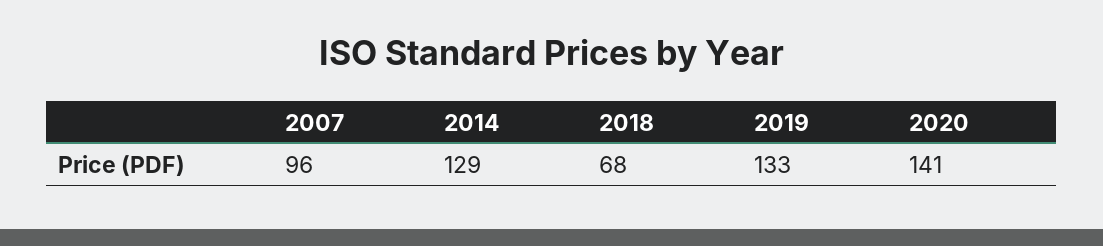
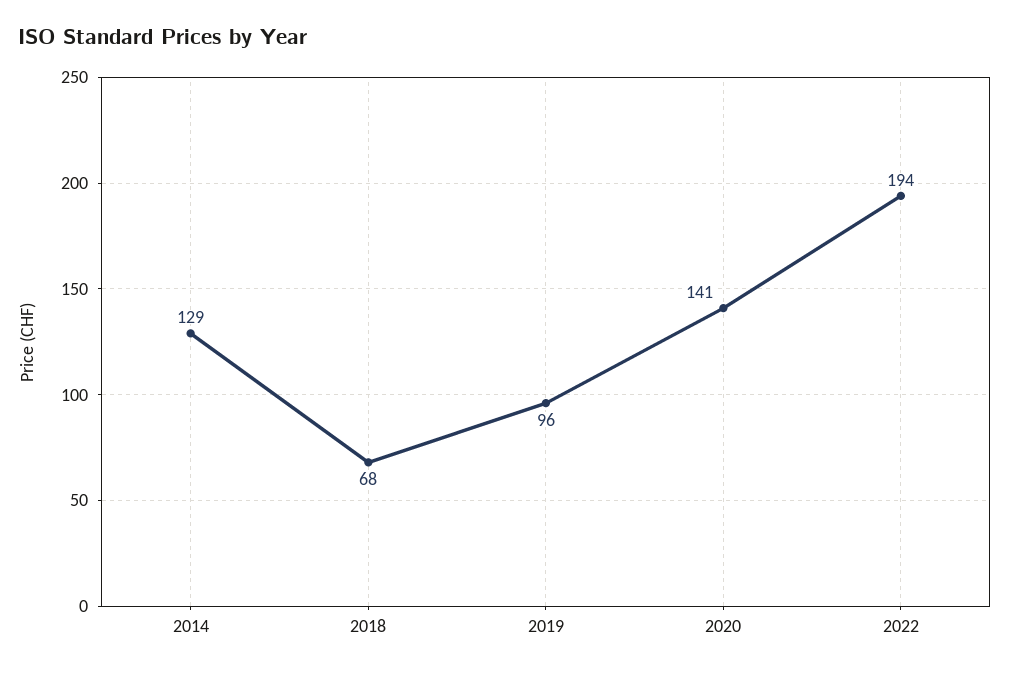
2007: 96 -> none
2019: 133 -> 96
2022: none -> 194

